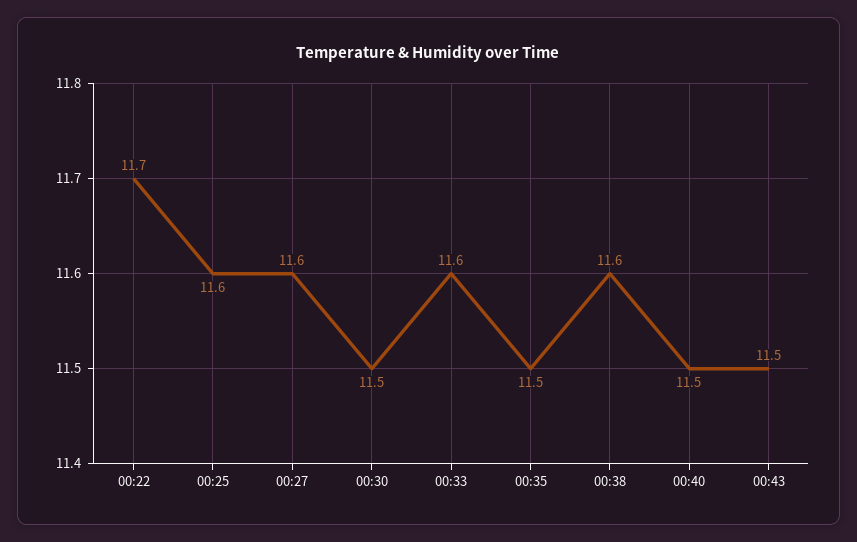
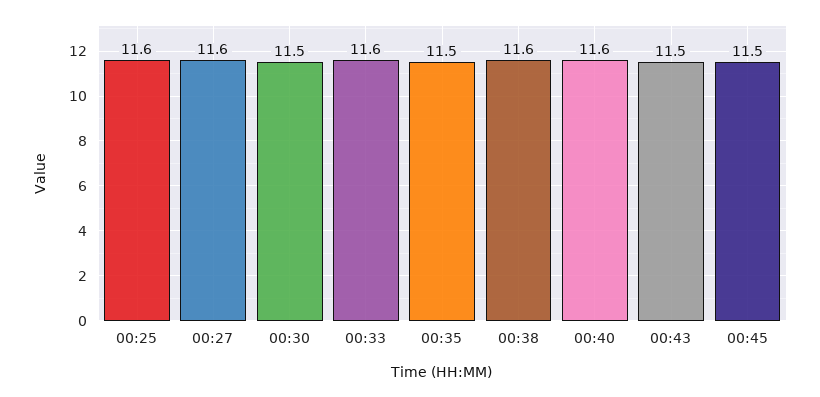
00:22: 11.7 -> none
00:40: 11.5 -> 11.6
00:45: none -> 11.5

